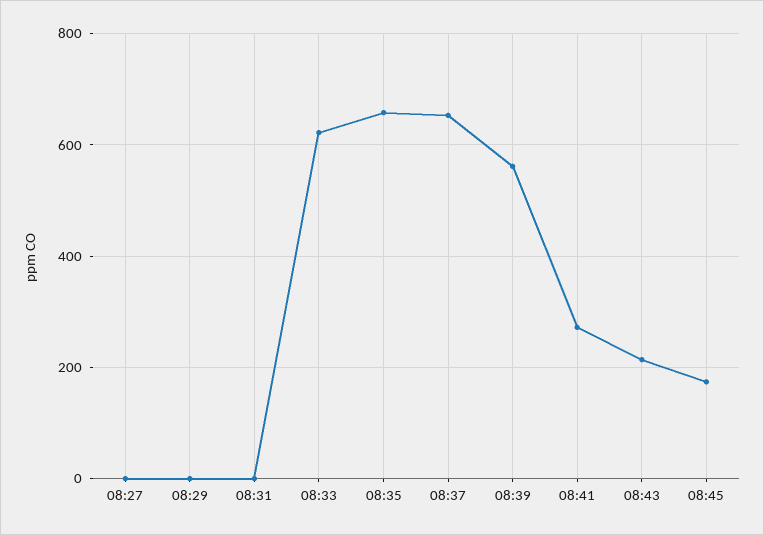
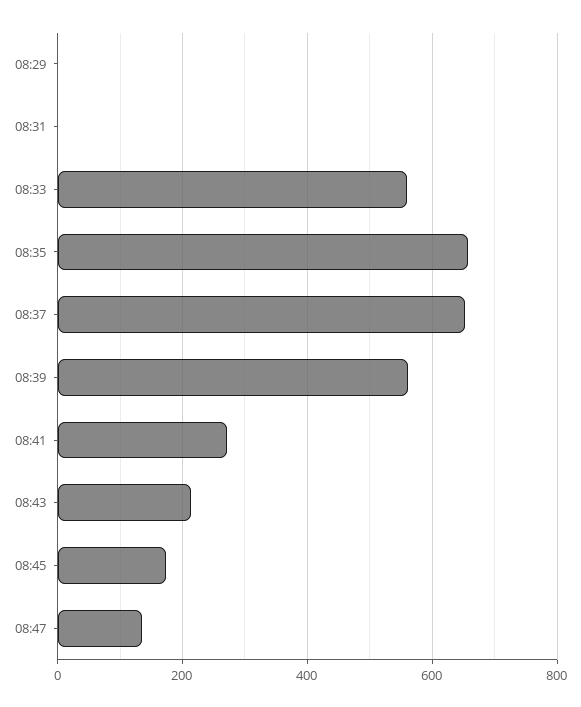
08:27: 0 -> none
08:33: 620 -> 560
08:47: none -> 140

